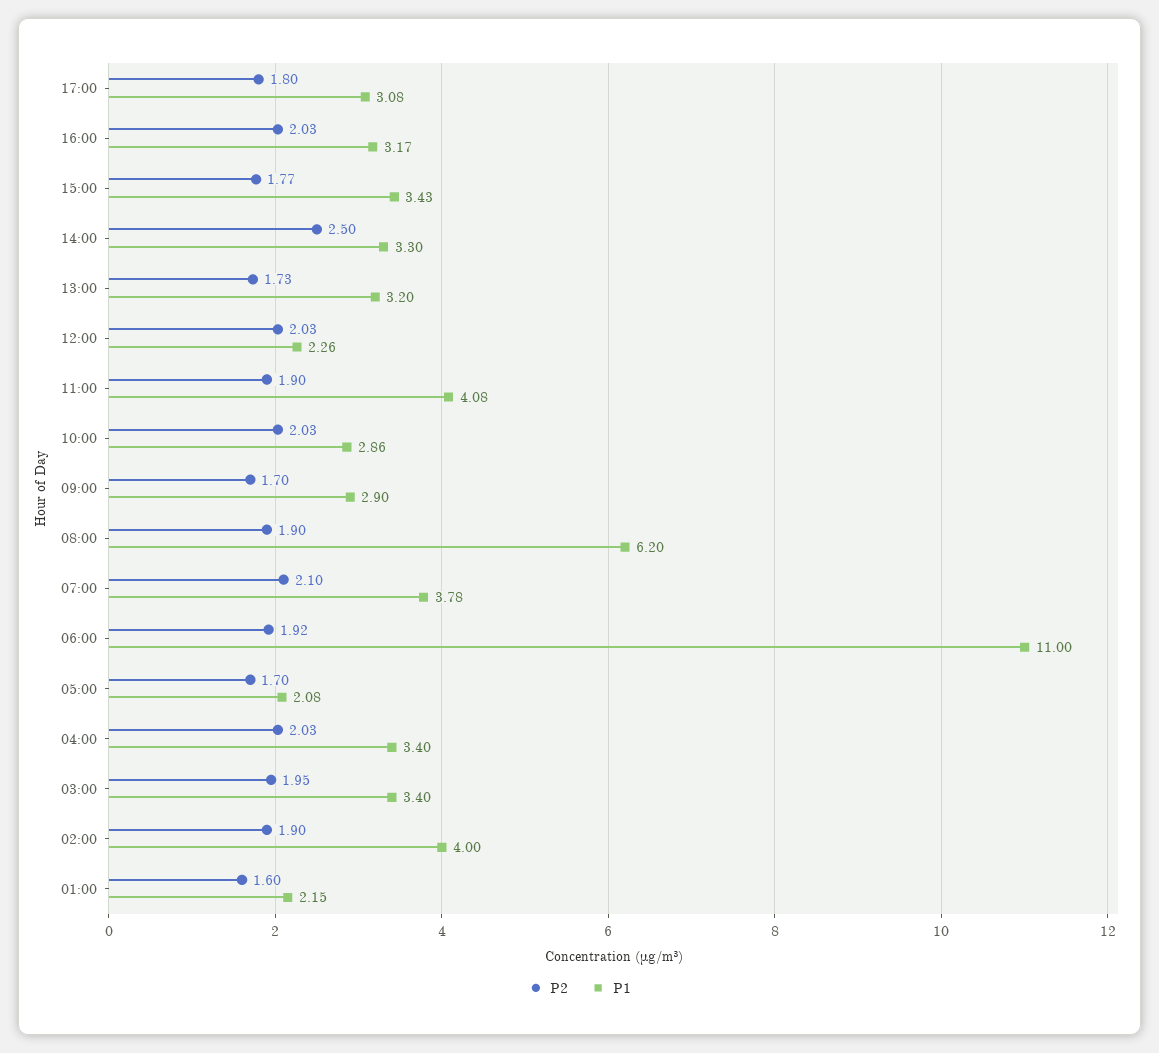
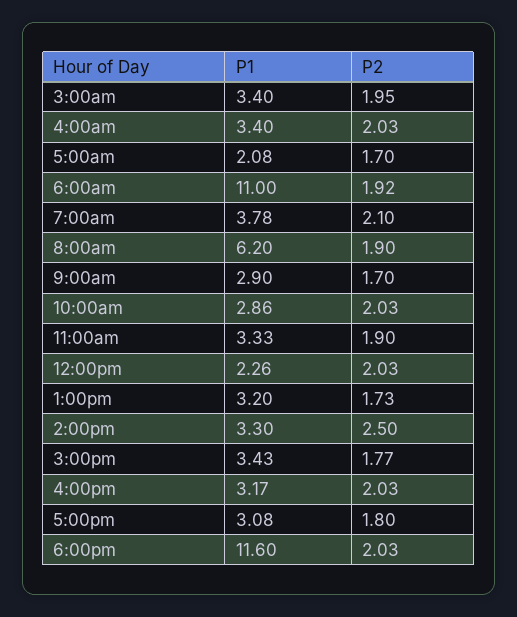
P1, 11:00: 4.08 -> 3.33
P2, 02:00: 1.9 -> none
P1, 02:00: 4 -> none
P2, 01:00: 1.6 -> none
P1, 01:00: 2.15 -> none
P1, 6:00pm: none -> 11.6
P2, 6:00pm: none -> 2.03

